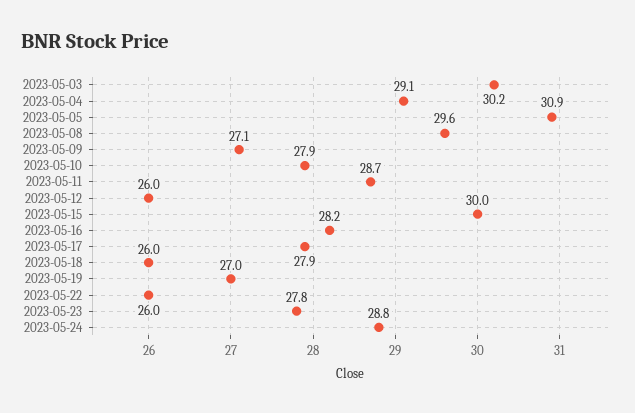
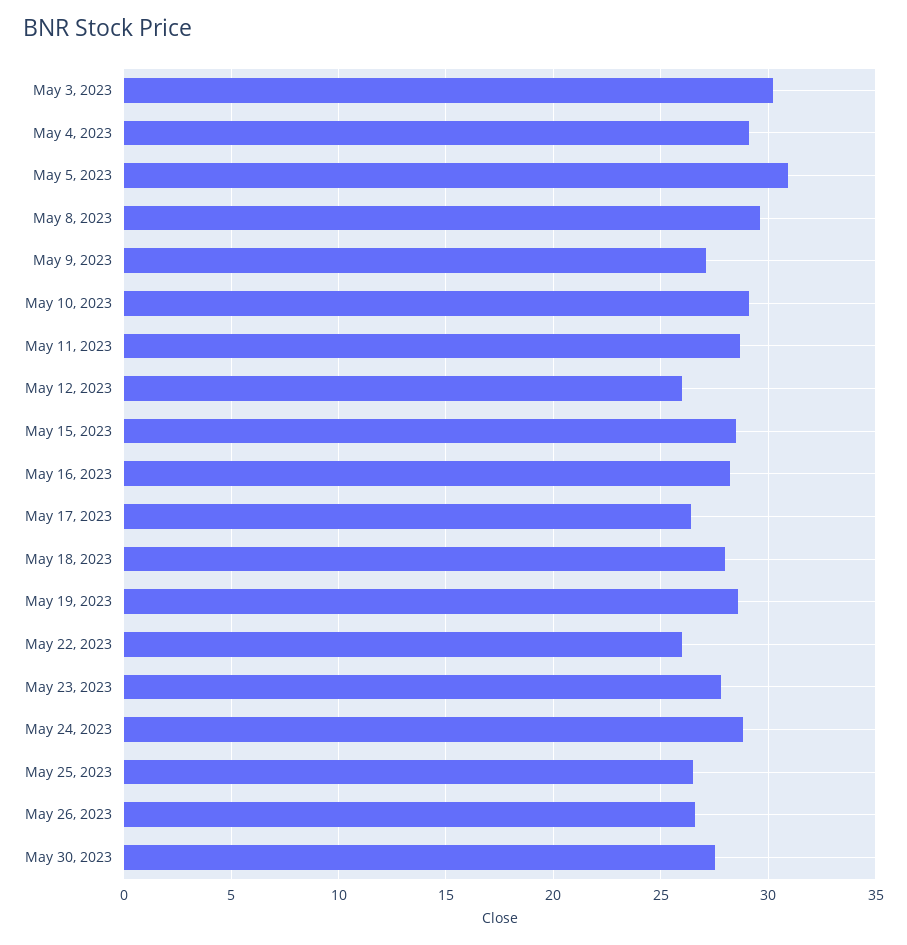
2023-05-10: 27.9 -> 29
2023-05-15: 30 -> 28.5
2023-05-17: 27.9 -> 26.5
2023-05-18: 26 -> 28
2023-05-19: 27 -> 28.5
May 25, 2023: none -> 26.5
May 26, 2023: none -> 26.5
May 30, 2023: none -> 27.5

